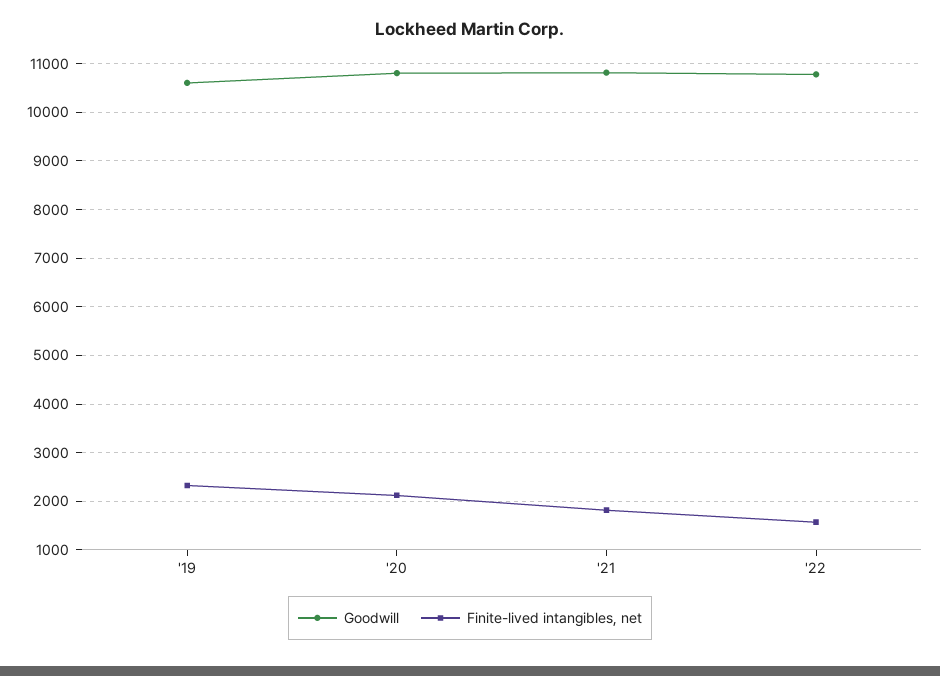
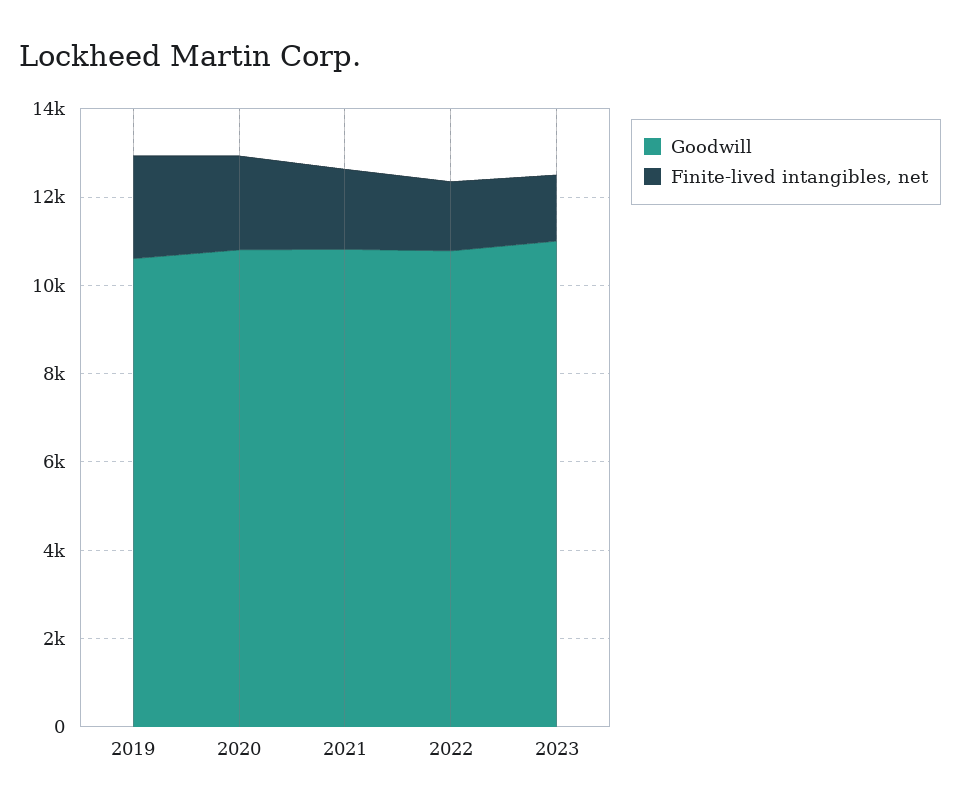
Goodwill, 2023: none -> 11000
Finite-lived intangibles, net, 2023: none -> 1500

